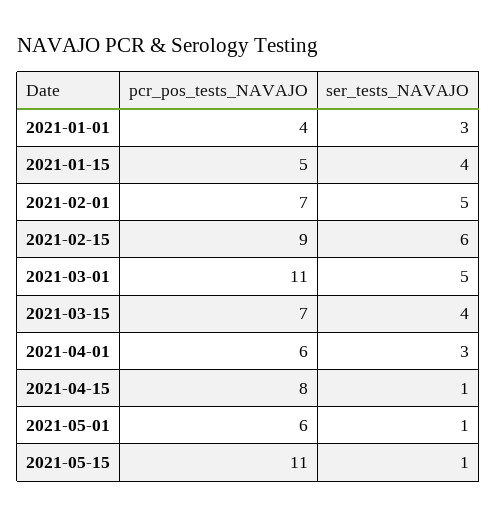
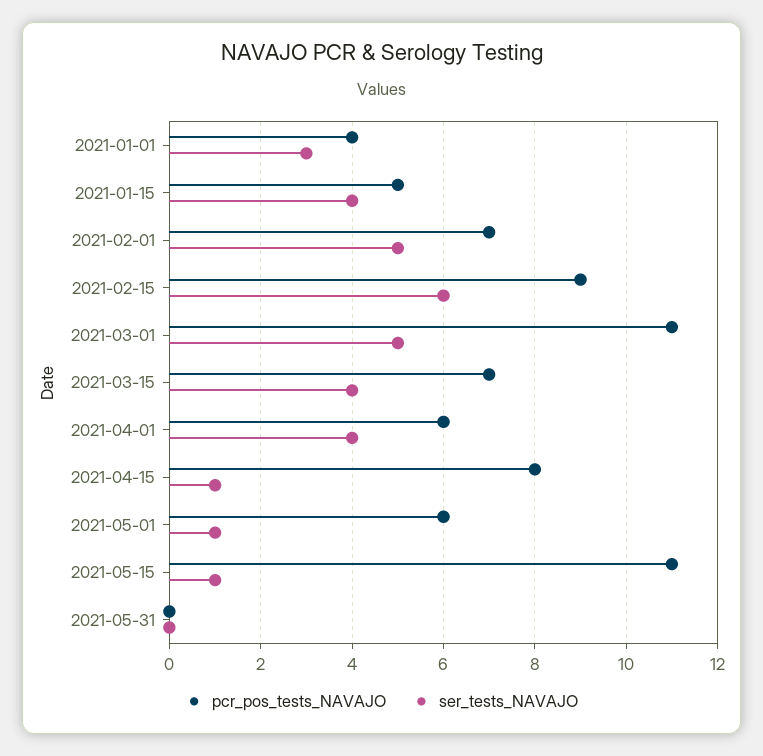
ser_tests_NAVAJO, 2021-04-01: 3 -> 4
pcr_pos_tests_NAVAJO, 2021-05-31: none -> 0
ser_tests_NAVAJO, 2021-05-31: none -> 0

